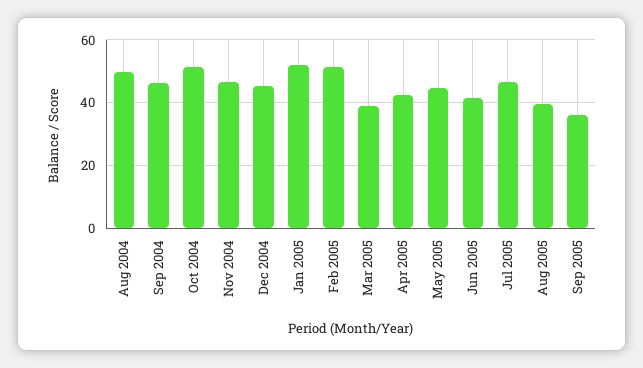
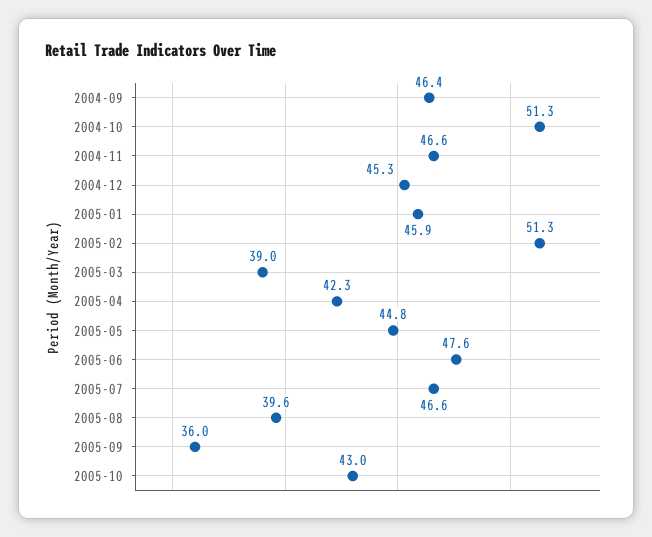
Aug 2004: 50 -> none
Jan 2005: 52 -> 45.9
Jun 2005: 42 -> 47.6
2005-10: none -> 43

